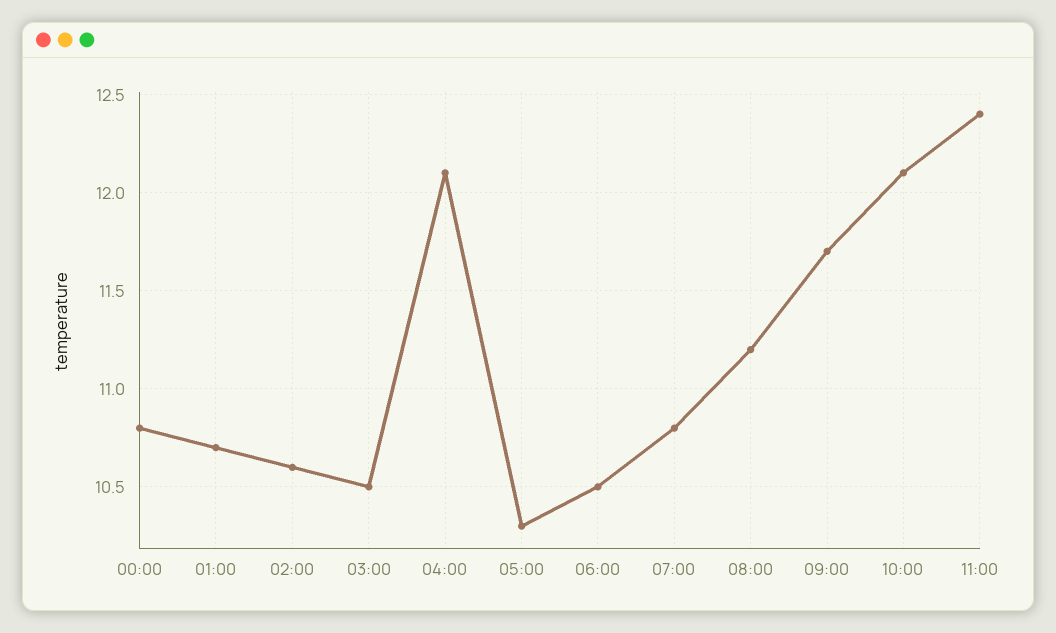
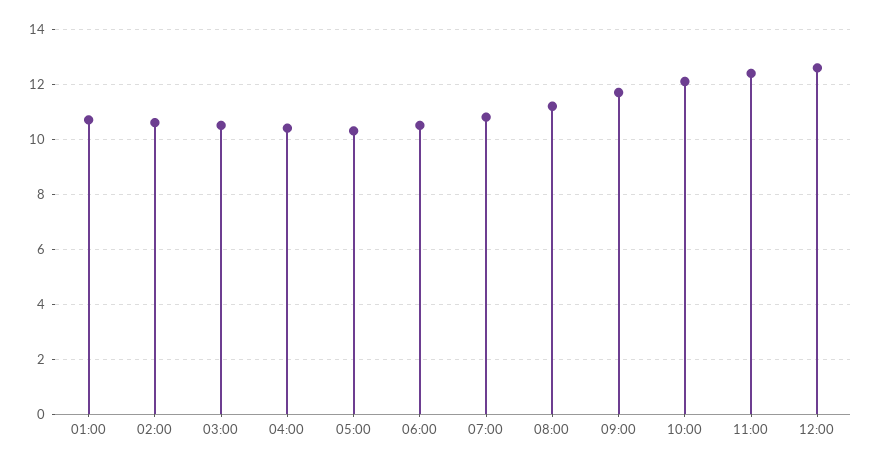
00:00: 10.8 -> none
04:00: 12.1 -> 10.5
12:00: none -> 12.5

